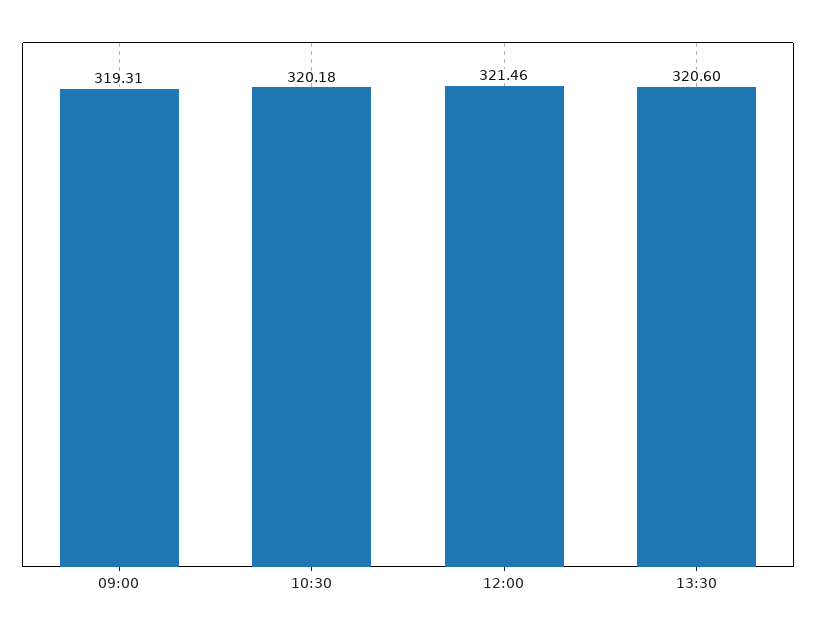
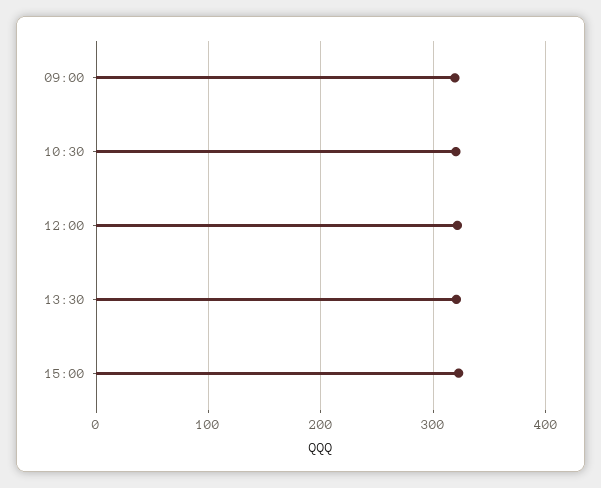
15:00: none -> 320

